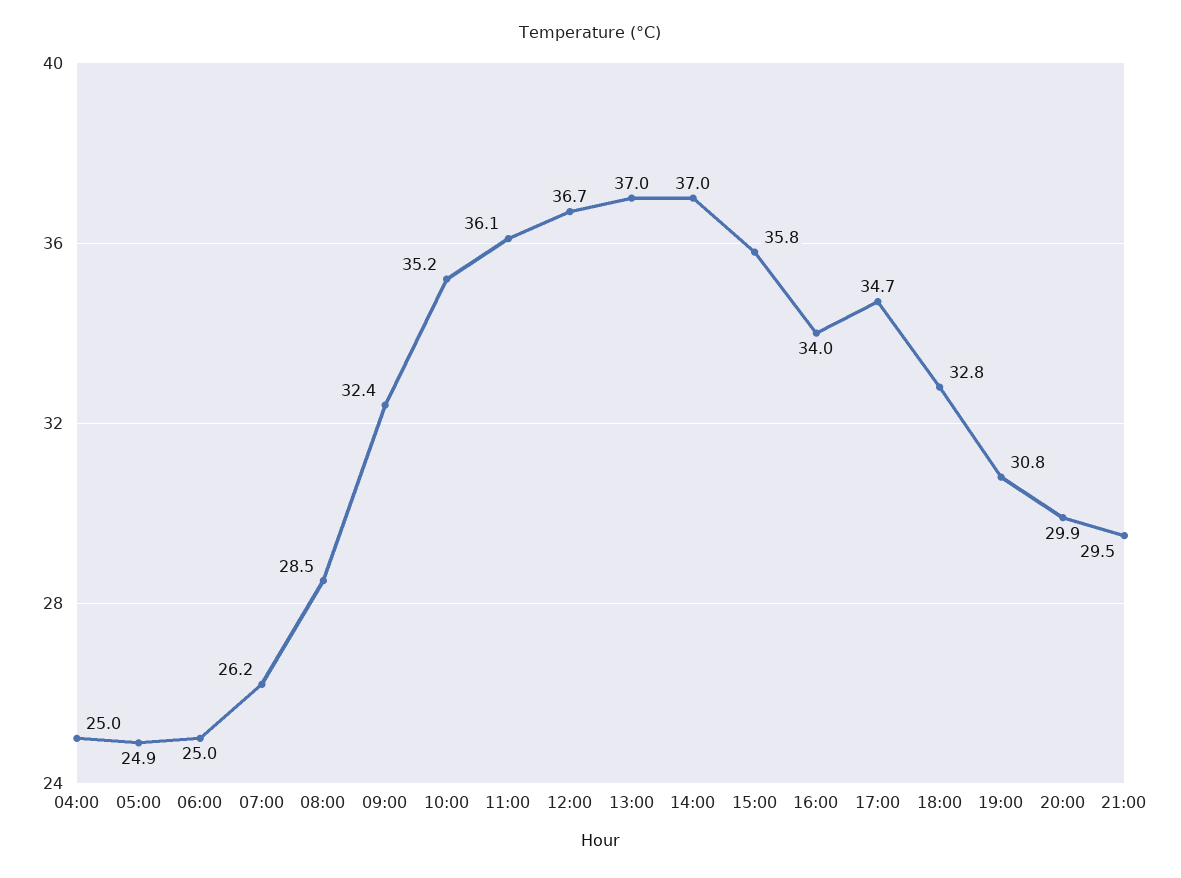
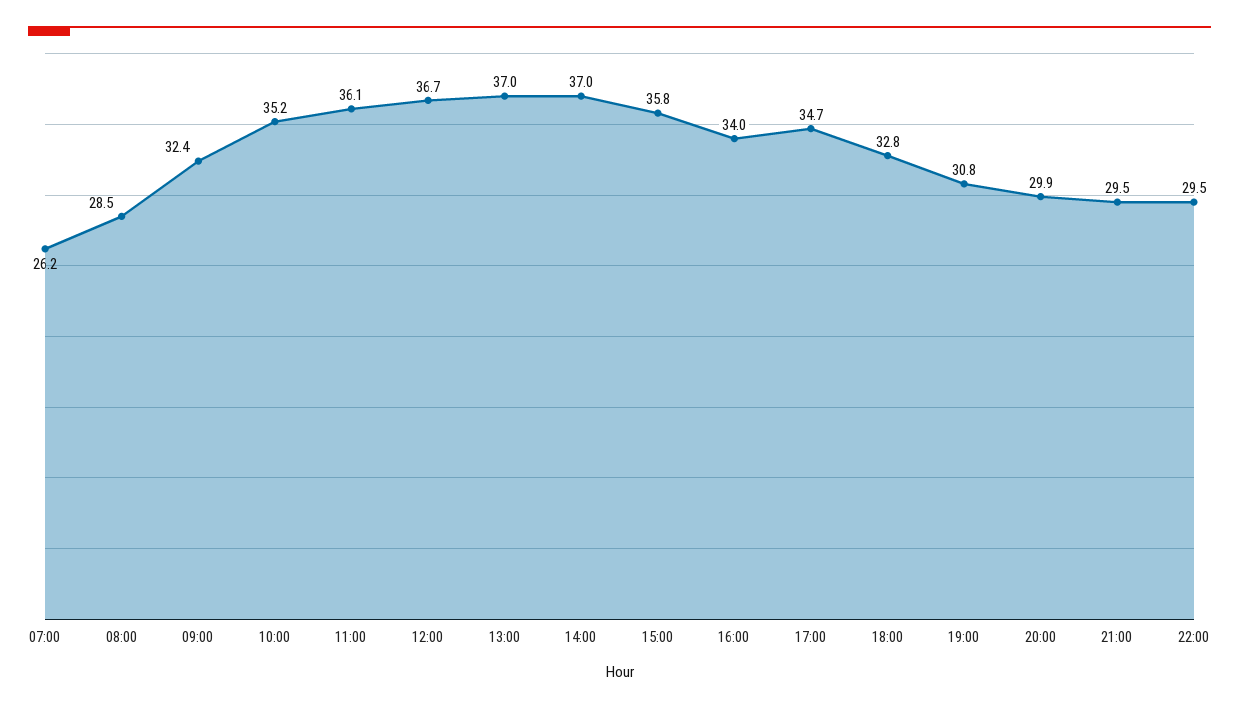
04:00: 25 -> none
05:00: 24.9 -> none
06:00: 25 -> none
22:00: none -> 29.5

